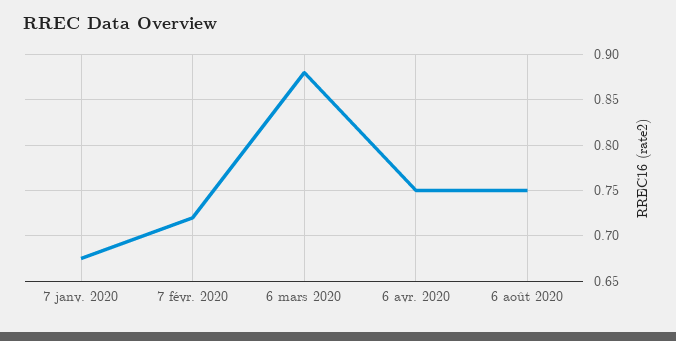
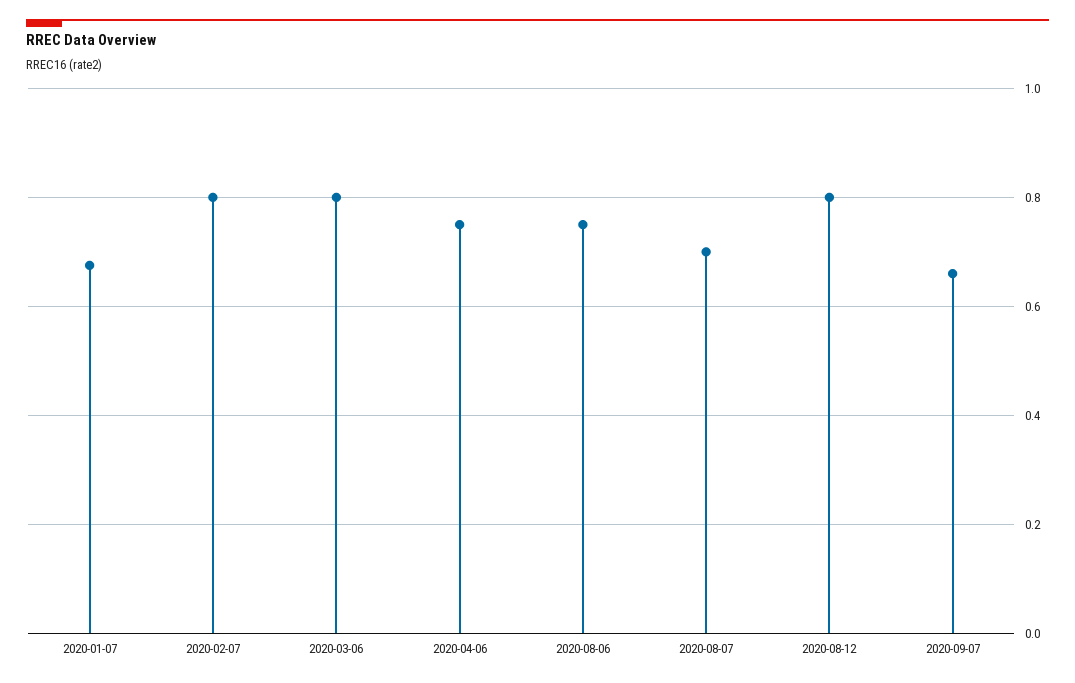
7 févr. 2020: 0.72 -> 0.8
6 mars 2020: 0.88 -> 0.8
2020-08-07: none -> 0.7
2020-08-12: none -> 0.8
2020-09-07: none -> 0.66

